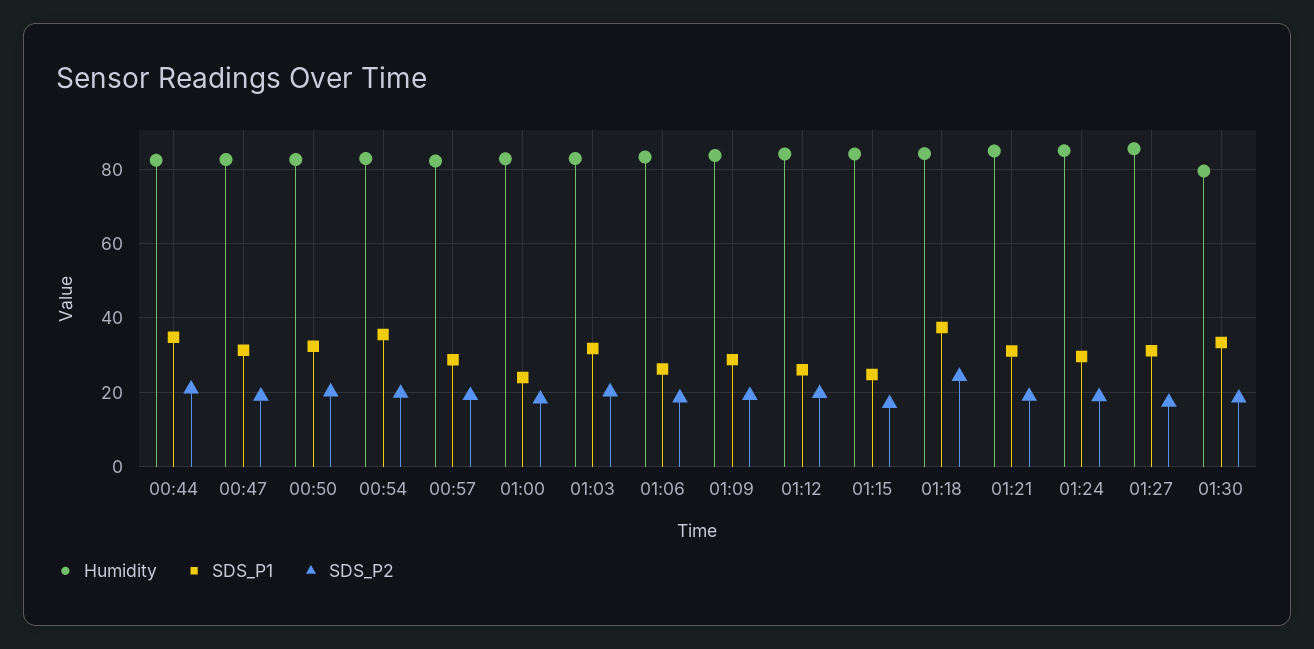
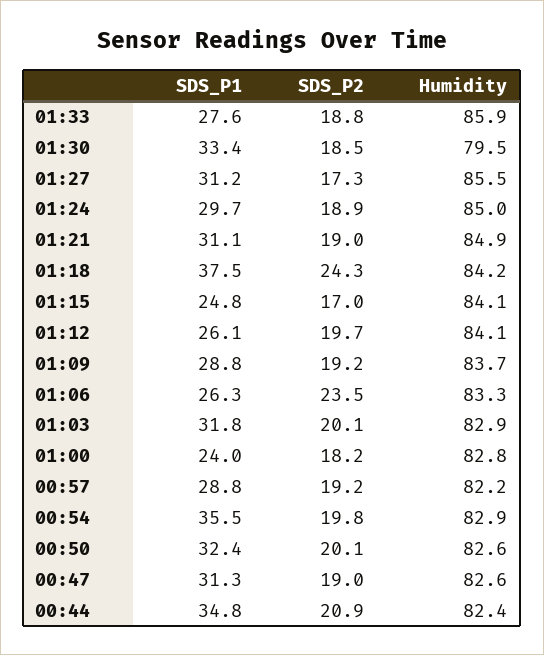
SDS_P2, 01:06: 18 -> 23.5
SDS_P1, 01:33: none -> 27.6
SDS_P2, 01:33: none -> 18.8
Humidity, 01:33: none -> 85.9

